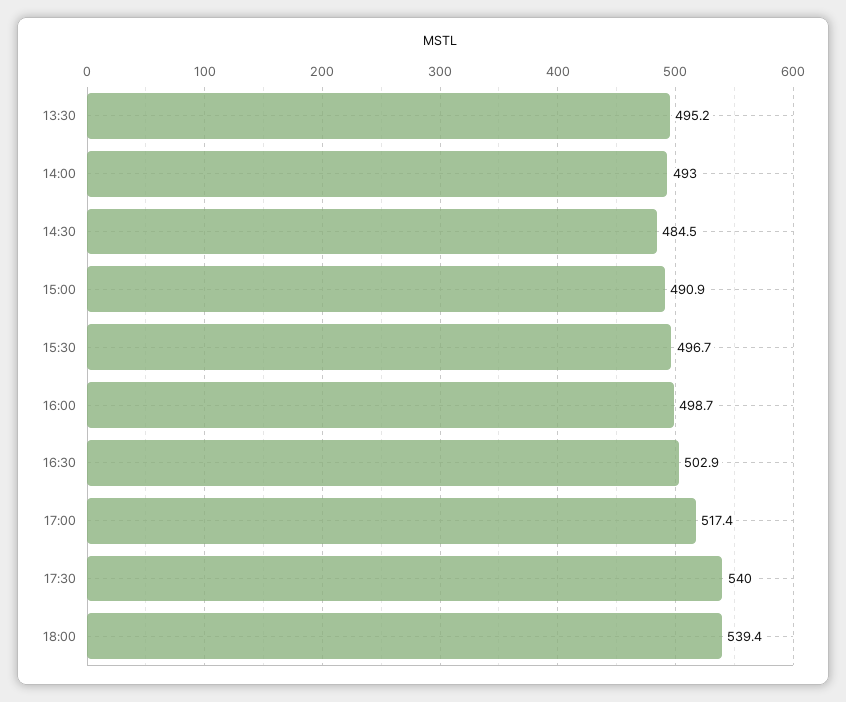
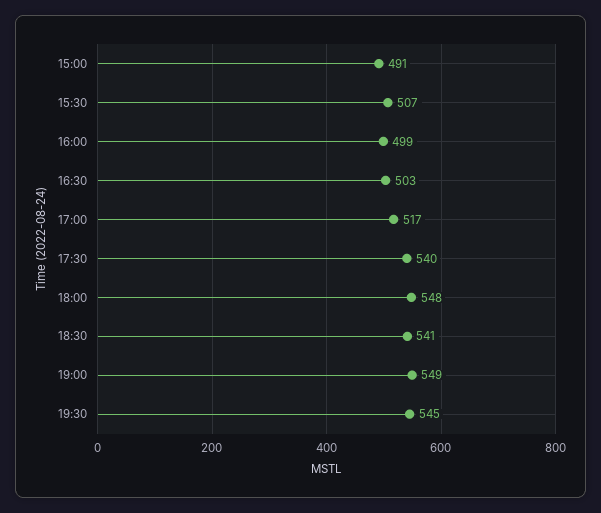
13:30: 495.2 -> none
14:00: 493 -> none
14:30: 484.5 -> none
15:30: 496.7 -> 507
18:00: 539.4 -> 548
18:30: none -> 541
19:00: none -> 549
19:30: none -> 545

